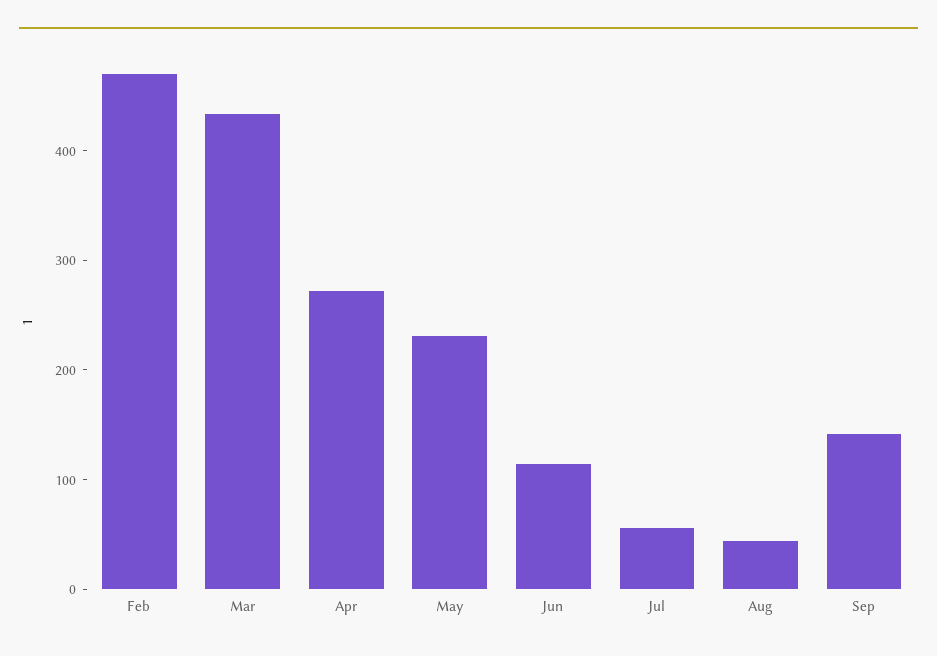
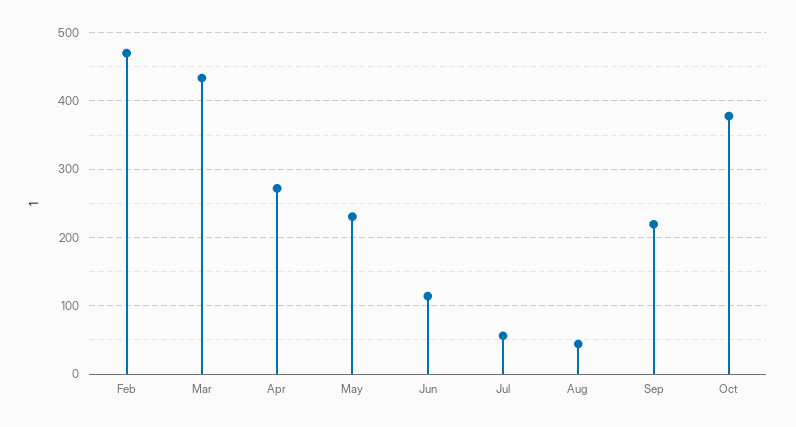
Sep: 140 -> 220
Oct: none -> 380

